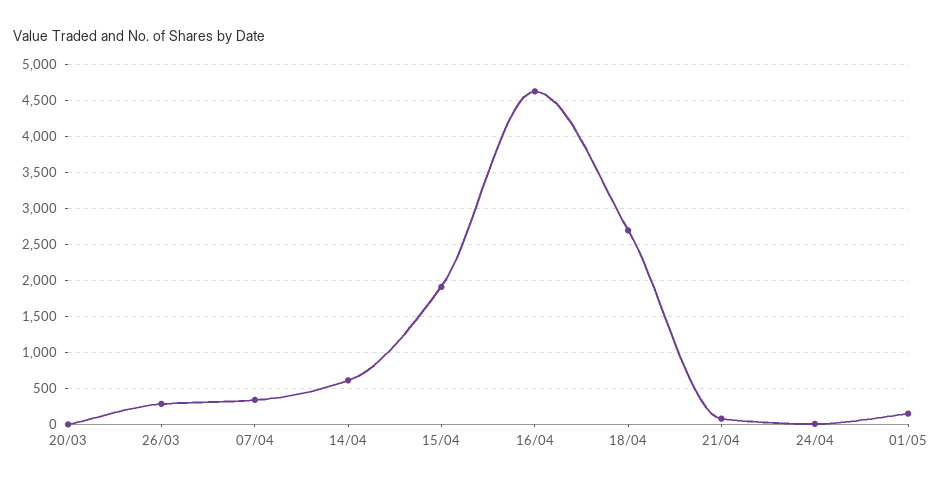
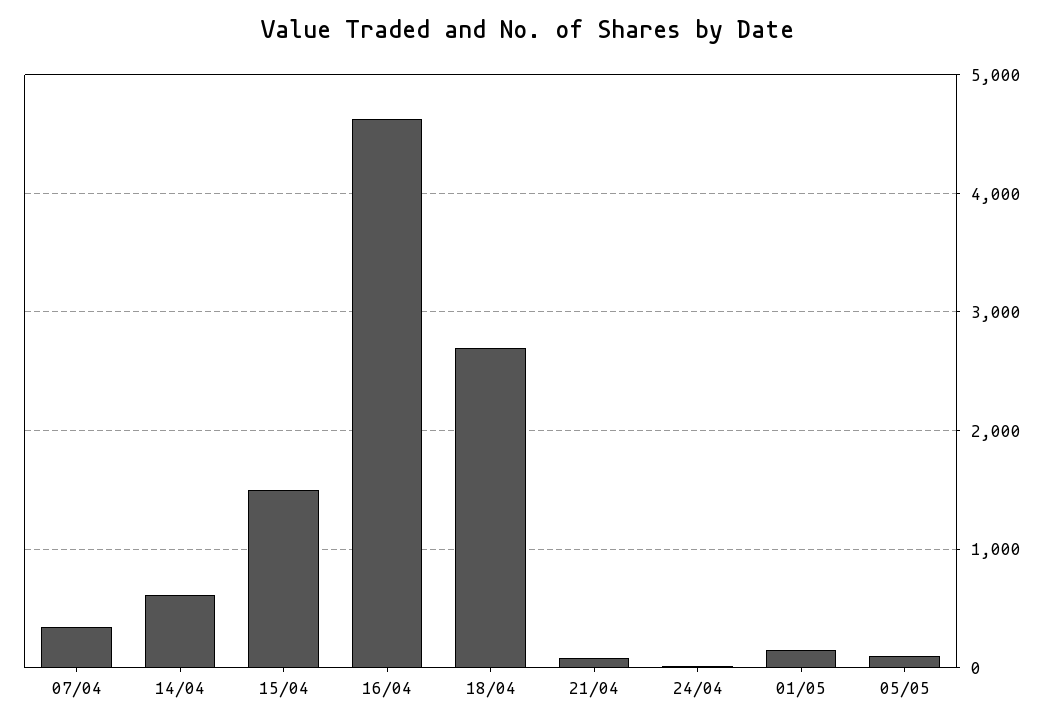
20/03: 0 -> none
26/03: 300 -> none
15/04: 1900 -> 1500
05/05: none -> 100

